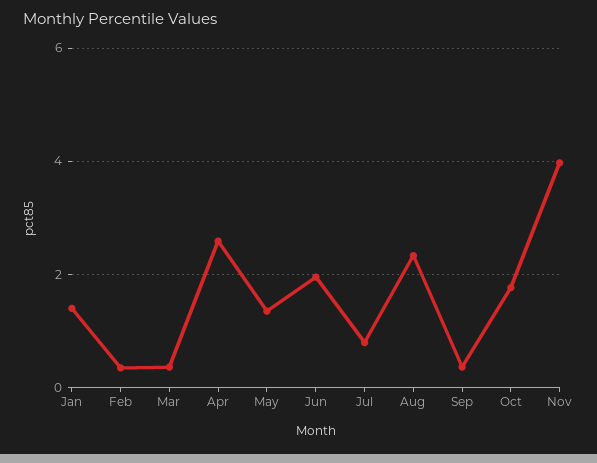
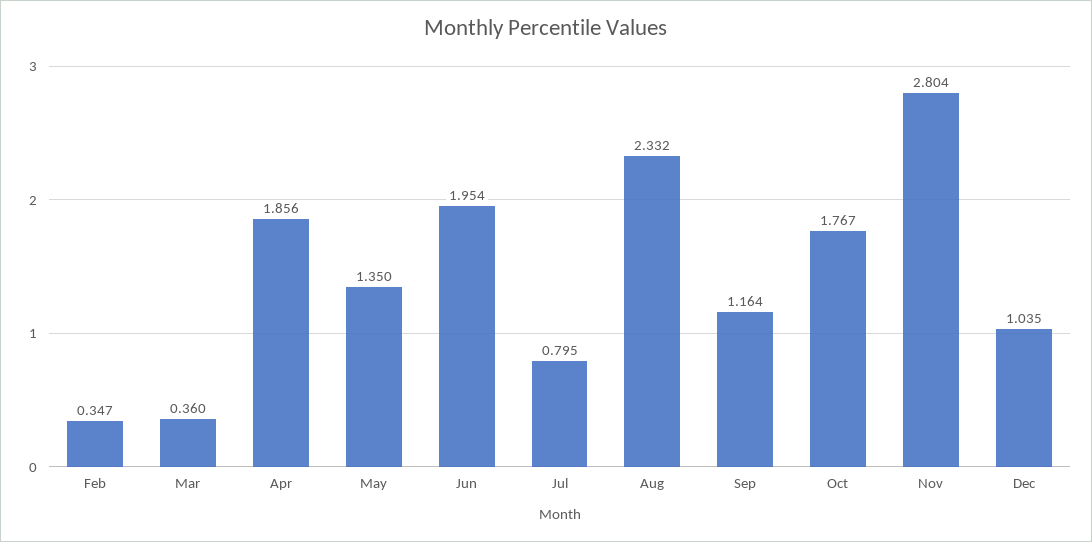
Jan: 1.4 -> none
Apr: 2.6 -> 1.856
Sep: 0.4 -> 1.164
Nov: 4 -> 2.804
Dec: none -> 1.035

